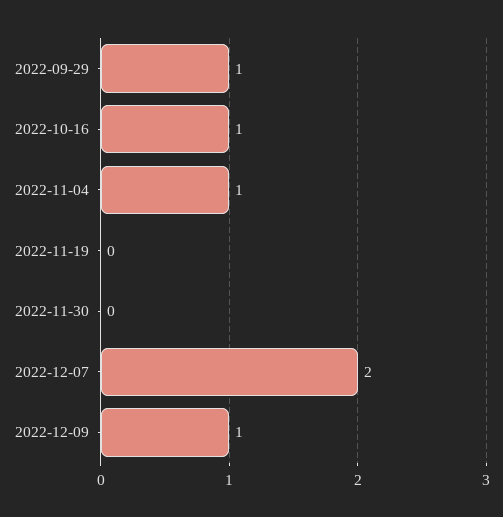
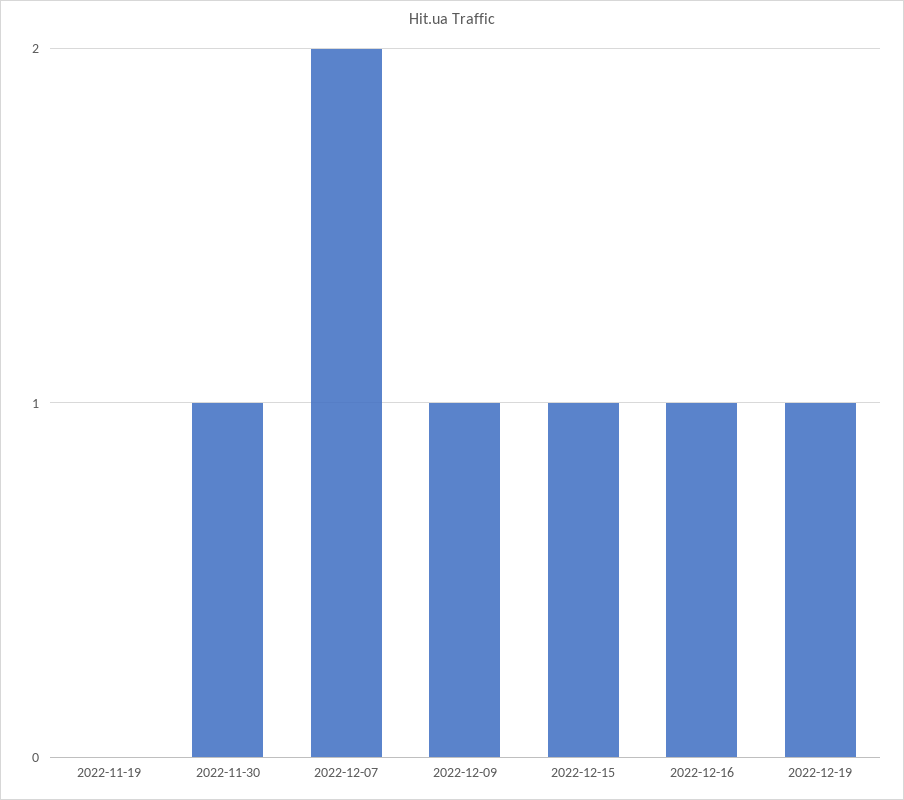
2022-09-29: 1 -> none
2022-10-16: 1 -> none
2022-11-04: 1 -> none
2022-11-30: 0 -> 1
2022-12-15: none -> 1
2022-12-16: none -> 1
2022-12-19: none -> 1

